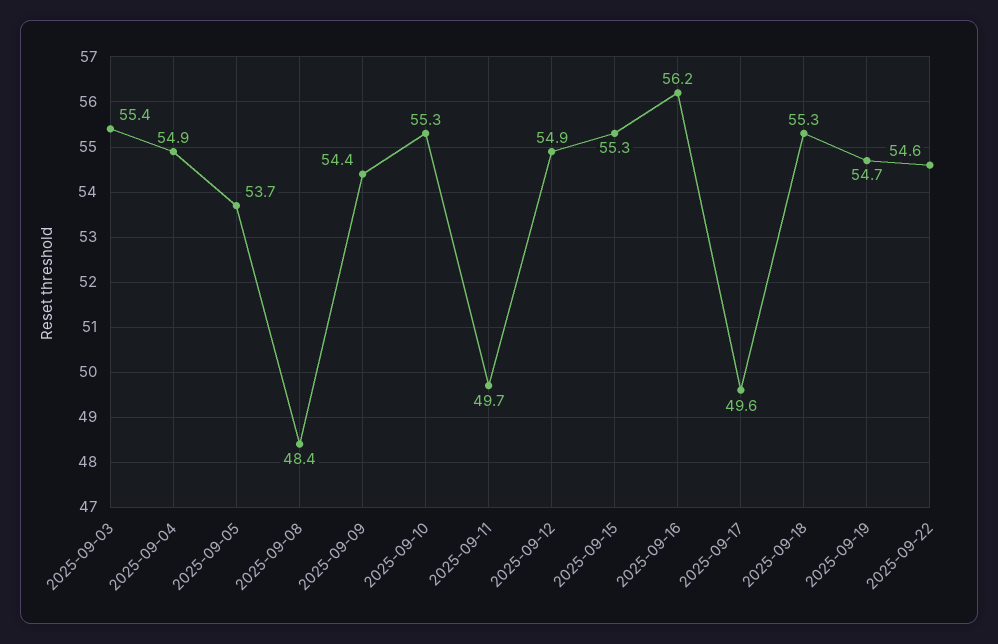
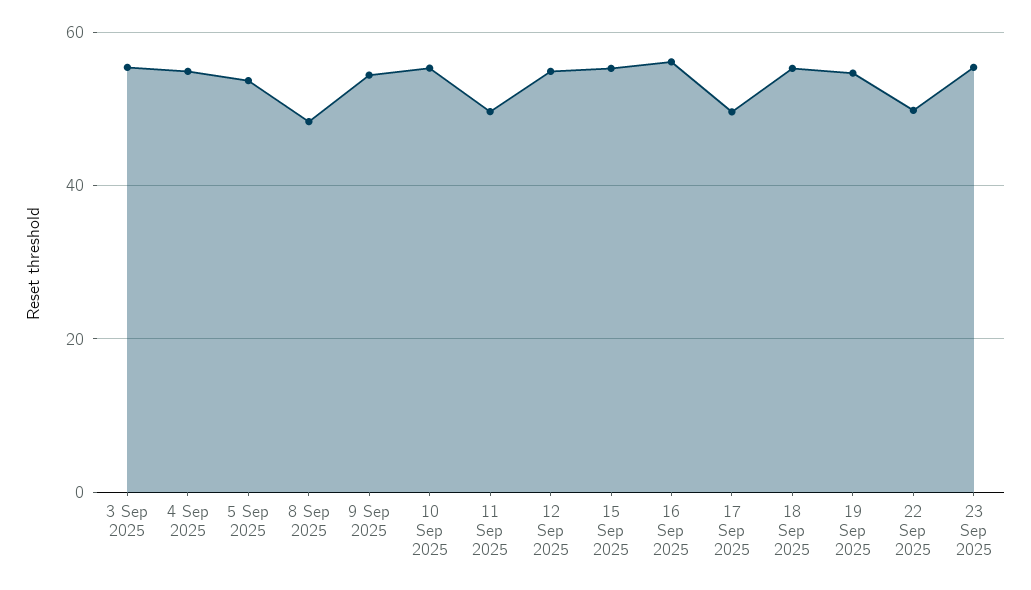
2025-09-22: 54.6 -> 50
23 Sep 2025: none -> 56

